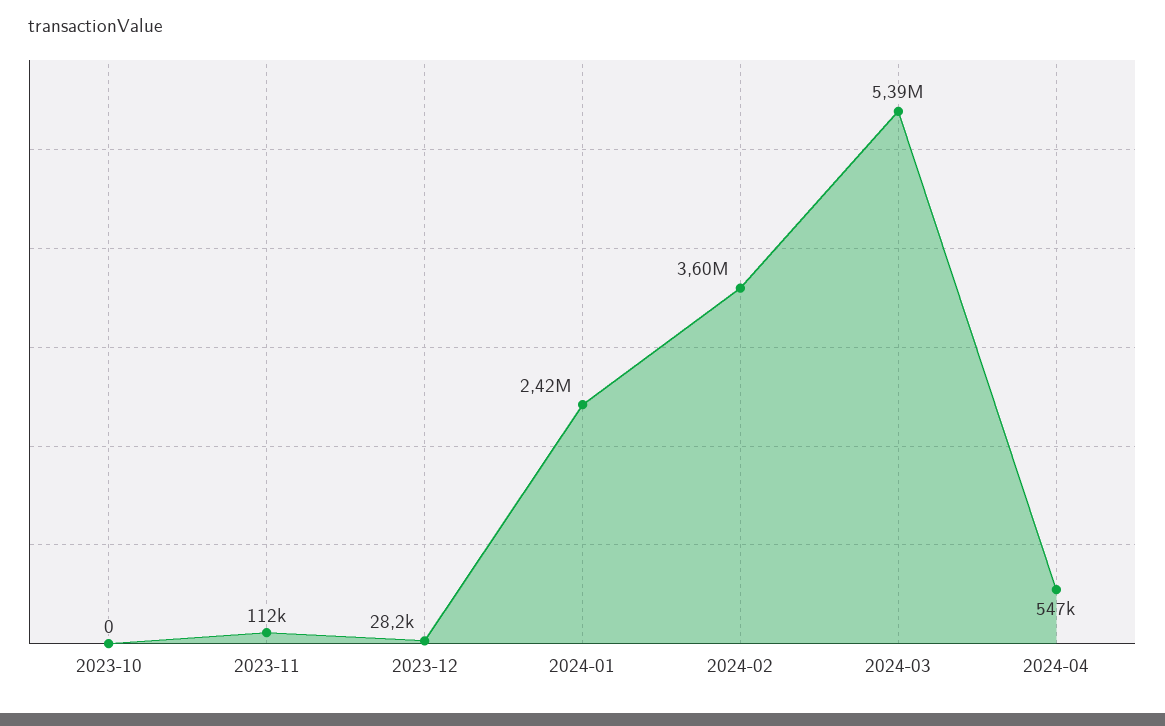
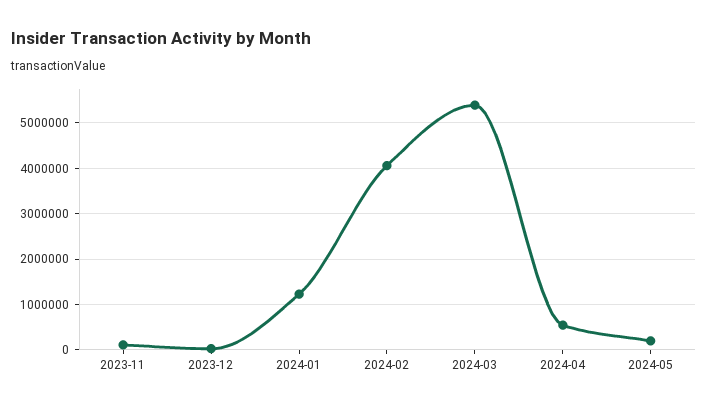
2023-10: 0 -> none
2024-01: 2420000 -> 1200000
2024-02: 3600000 -> 4000000
2024-05: none -> 200000

